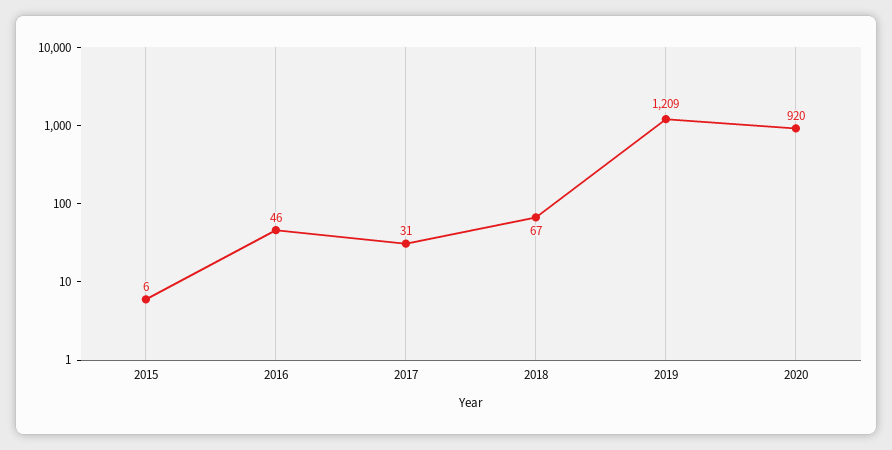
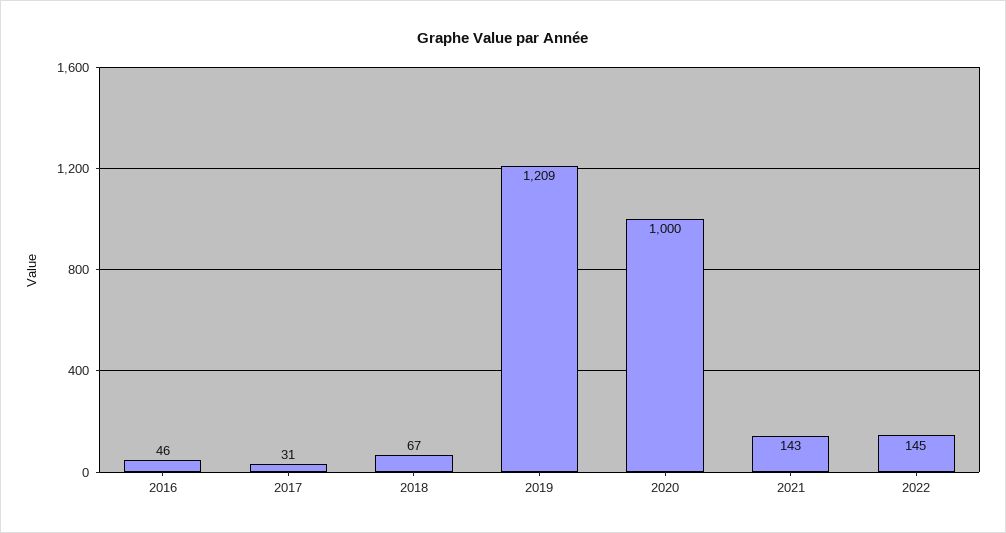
2015: 6 -> none
2020: 920 -> 1000
2021: none -> 143
2022: none -> 145

